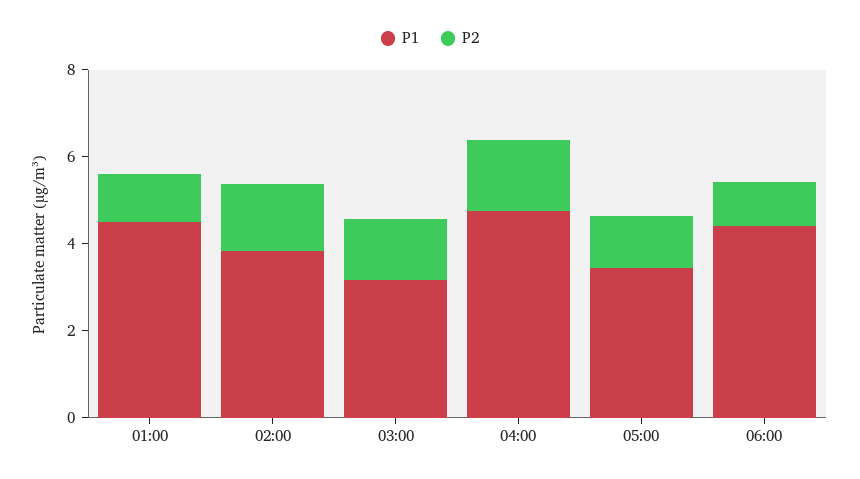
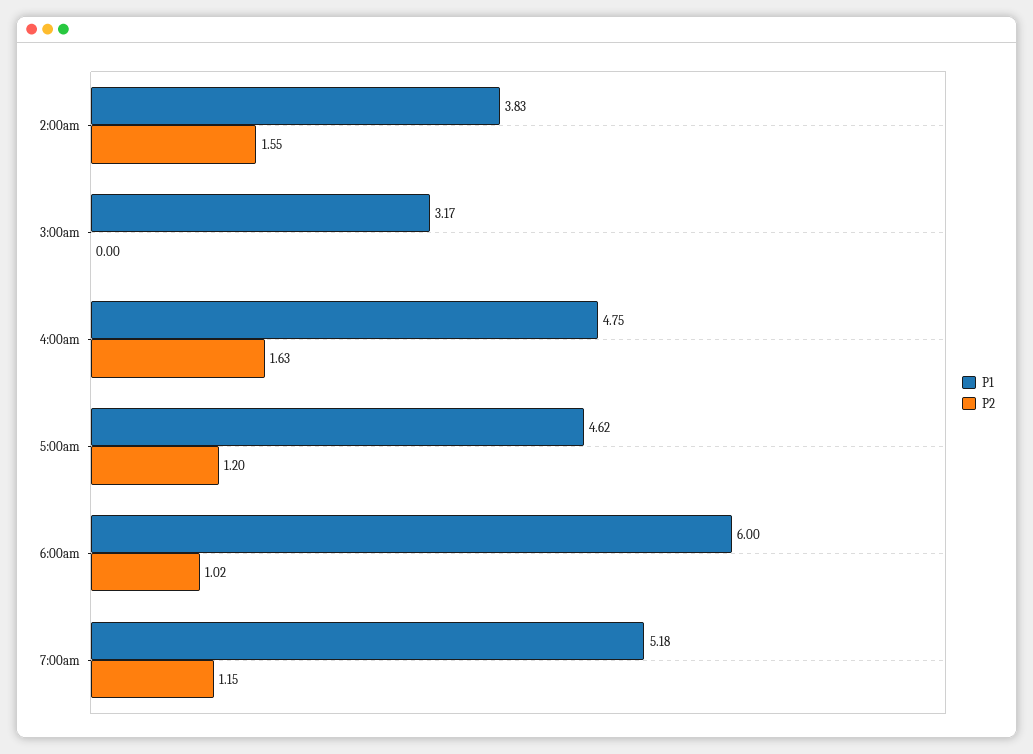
P1, 01:00: 4.5 -> none
P2, 01:00: 1 -> none
P2, 03:00: 1.5 -> 0
P1, 05:00: 3.5 -> 4.62
P1, 06:00: 4.5 -> 6
P1, 7:00am: none -> 5.18
P2, 7:00am: none -> 1.15

